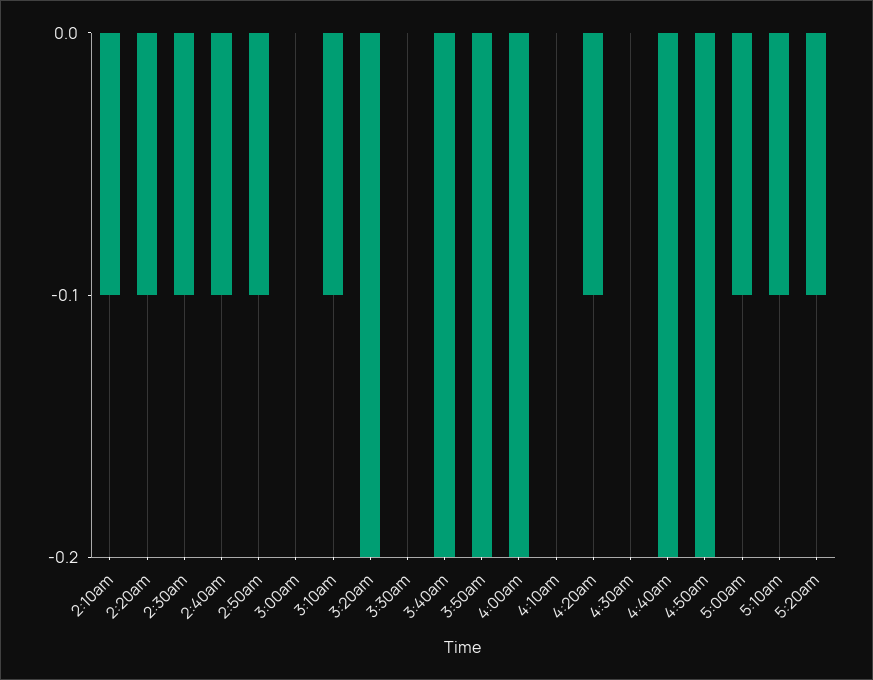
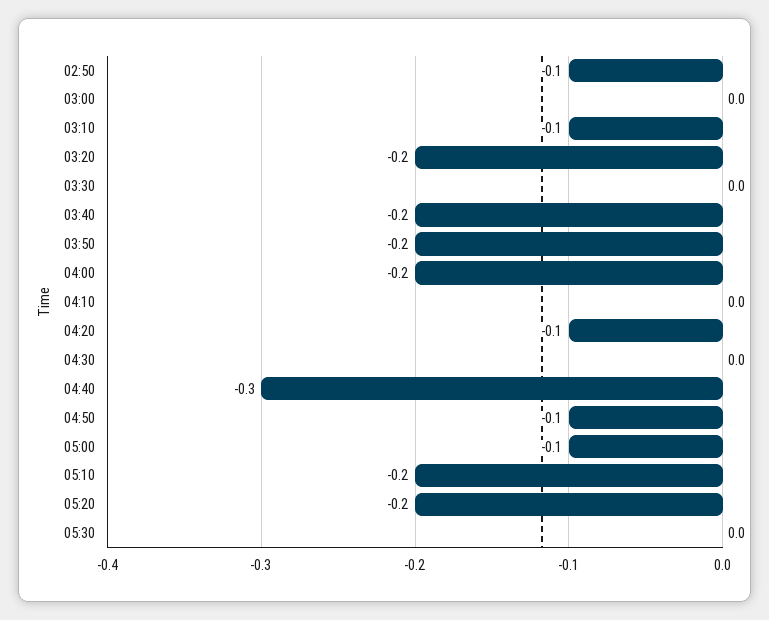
2:10am: -0.1 -> none
2:20am: -0.1 -> none
2:30am: -0.1 -> none
2:40am: -0.1 -> none
4:40am: -0.2 -> -0.3
4:50am: -0.2 -> -0.1
5:10am: -0.1 -> -0.2
5:20am: -0.1 -> -0.2
05:30: none -> 0

